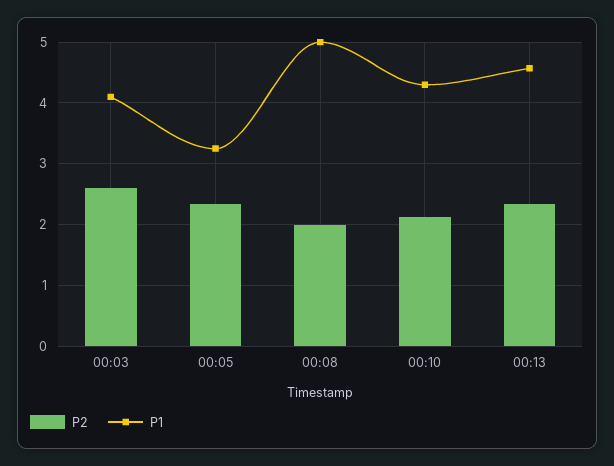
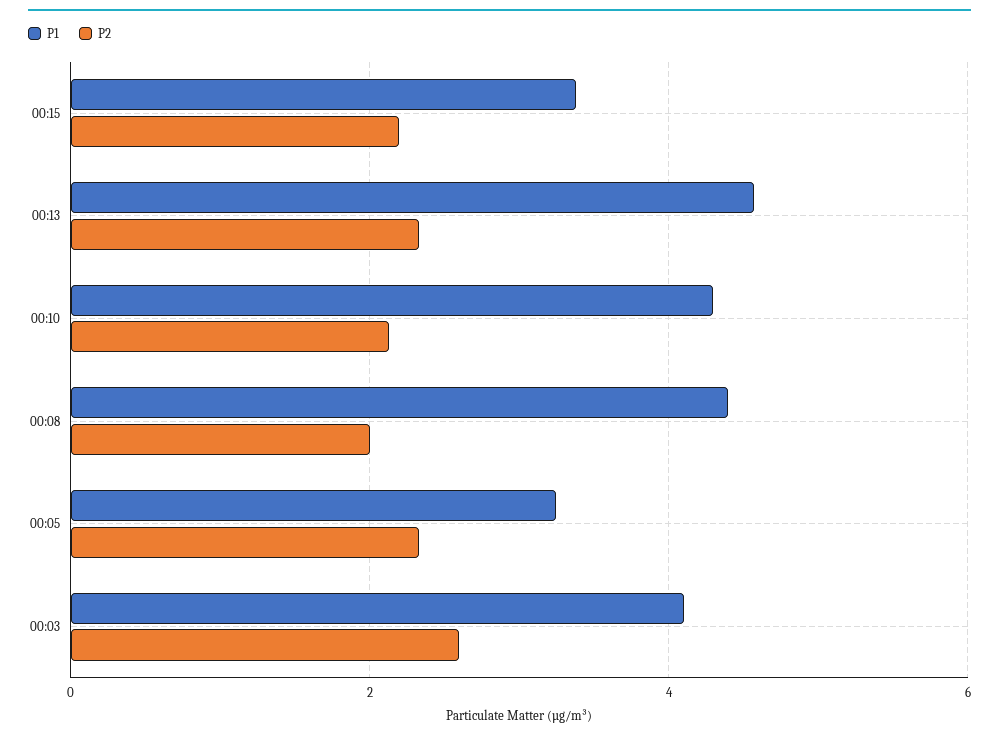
P1, 00:08: 5 -> 4.4
P1, 00:15: none -> 3.4
P2, 00:15: none -> 2.2

